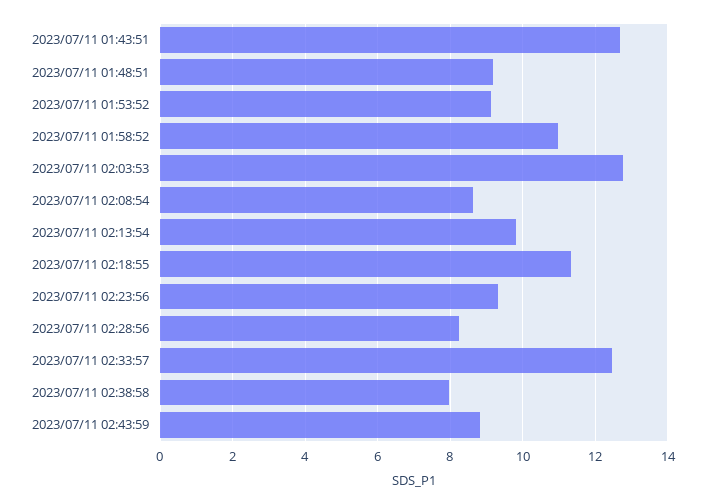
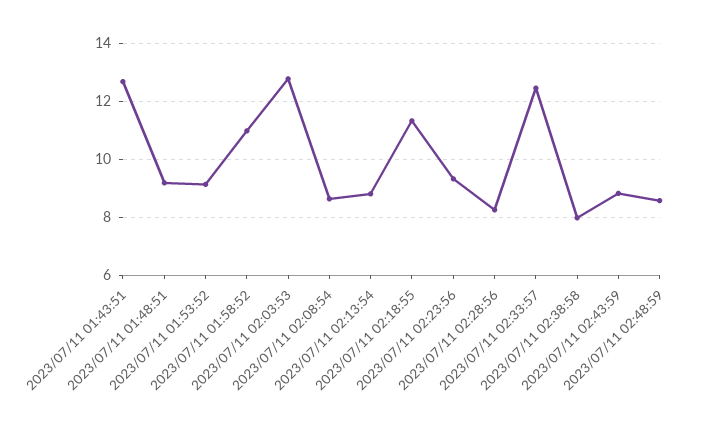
2023/07/11 02:13:54: 9.8 -> 8.75
2023/07/11 02:48:59: none -> 8.5

